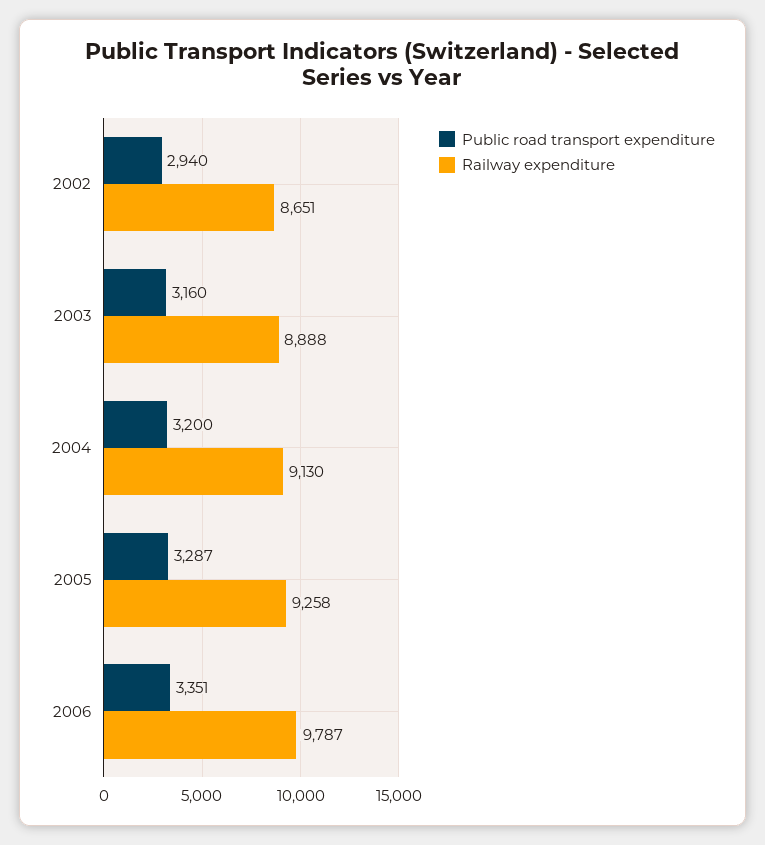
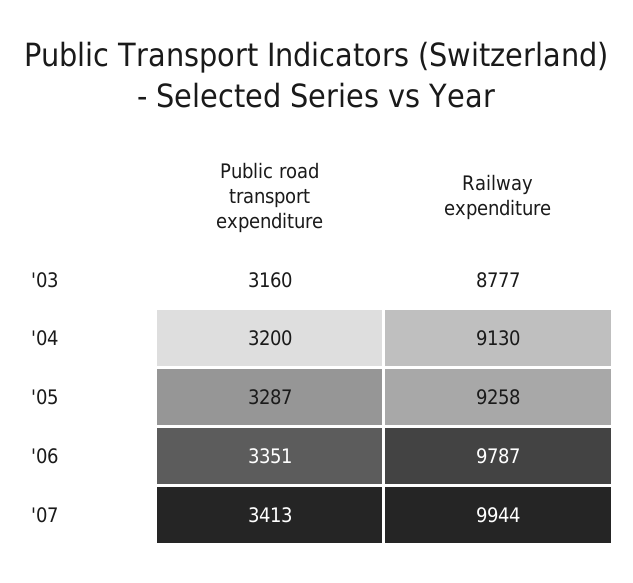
Public road transport expenditure, 2002: 2940 -> none
Railway expenditure, 2002: 8651 -> none
Railway expenditure, 2003: 8888 -> 8777
Public road transport expenditure, '07: none -> 3413
Railway expenditure, '07: none -> 9944

